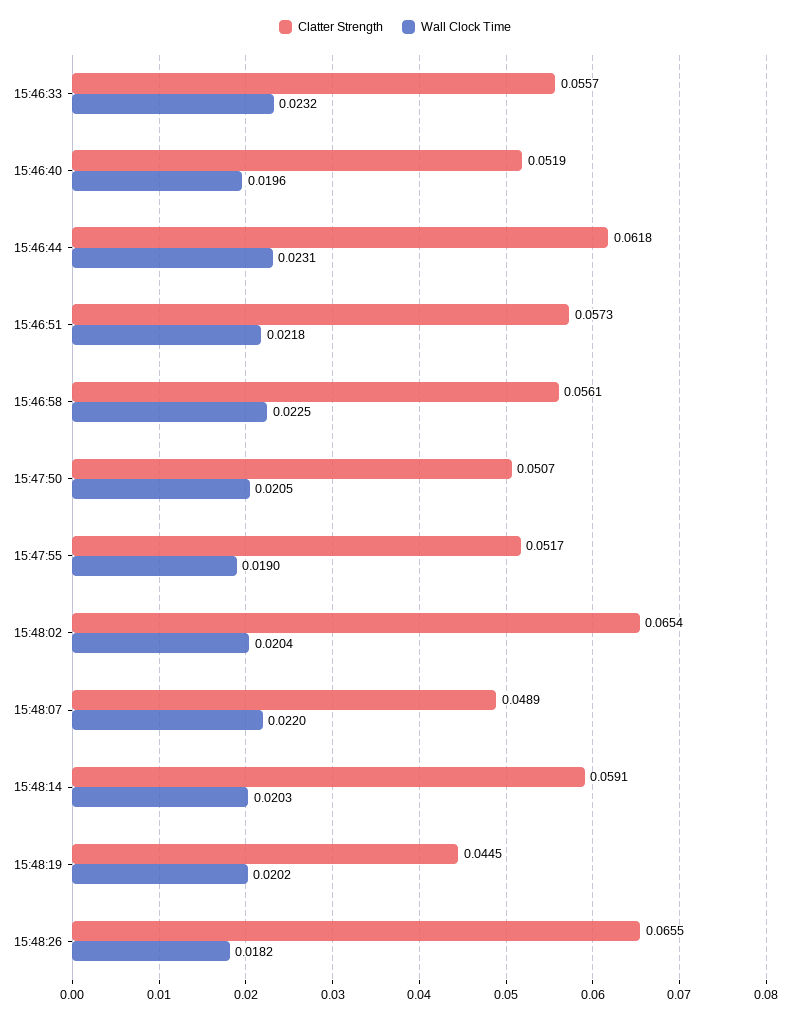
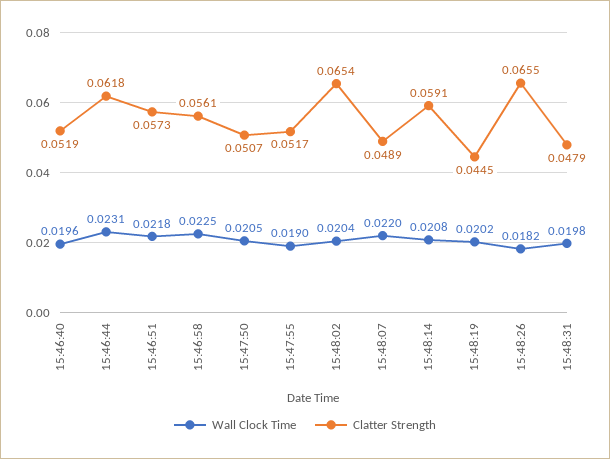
Clatter Strength, 15:46:33: 0.0557 -> none
Wall Clock Time, 15:46:33: 0.0232 -> none
Wall Clock Time, 15:48:14: 0.0203 -> 0.0208
Wall Clock Time, 15:48:31: none -> 0.0198
Clatter Strength, 15:48:31: none -> 0.0479

